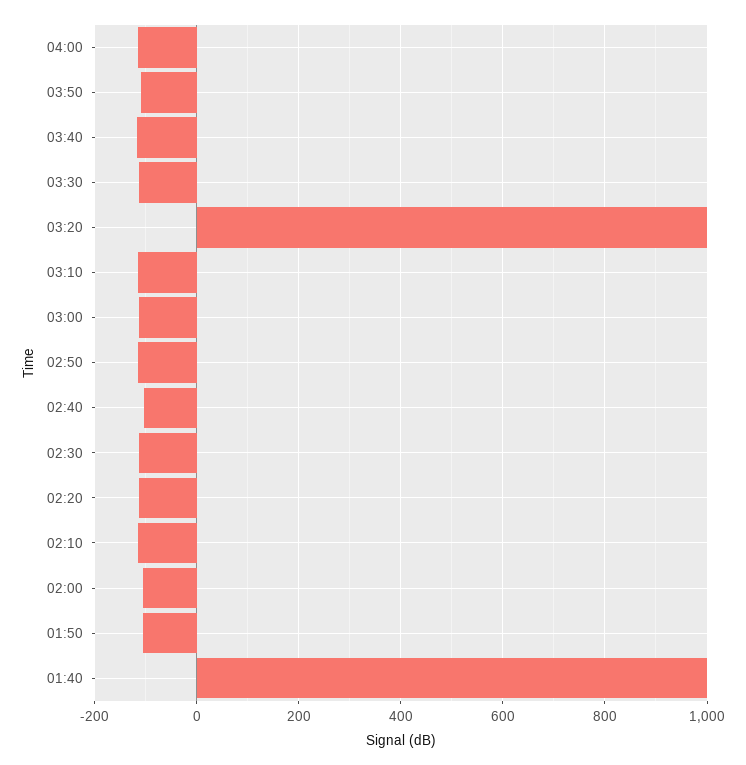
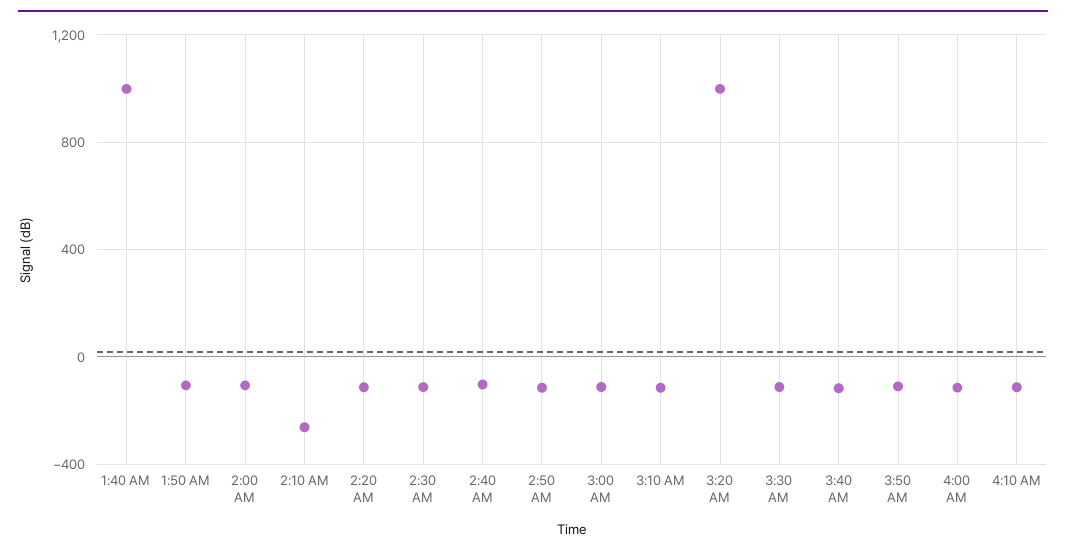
02:10: -120 -> -250
4:10 AM: none -> -100

